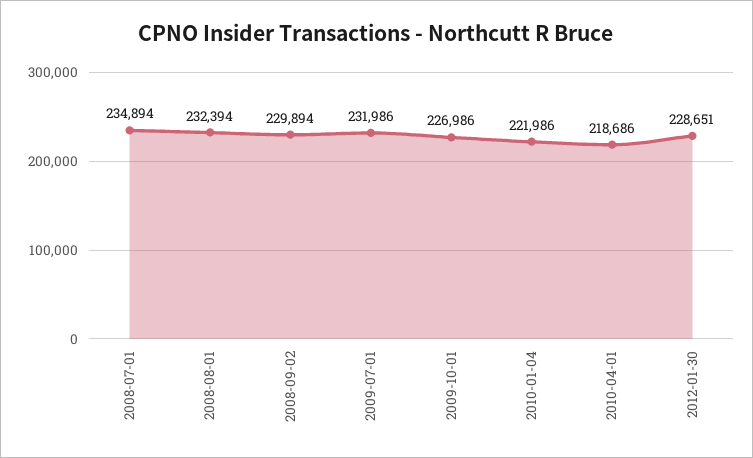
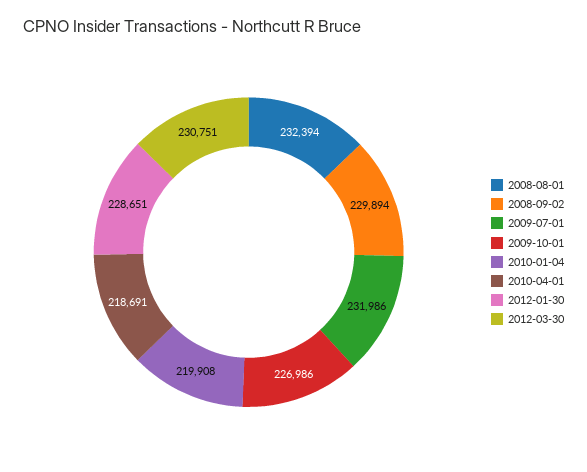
2008-07-01: 234894 -> none
2010-01-04: 221986 -> 219908
2010-04-01: 218686 -> 218691
2012-03-30: none -> 230751

